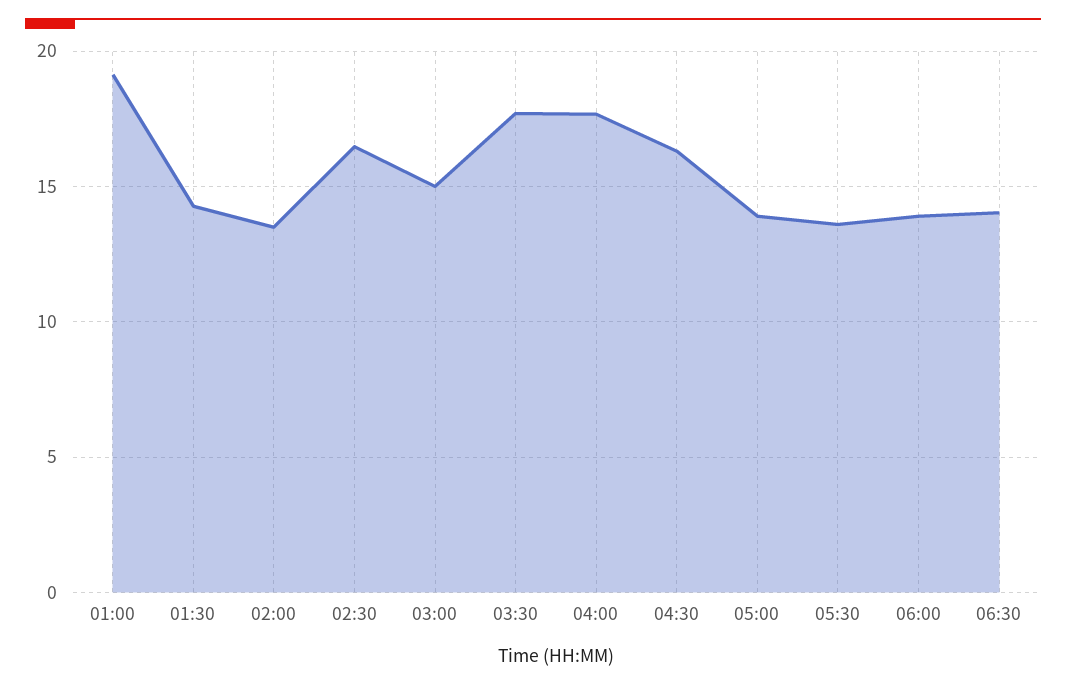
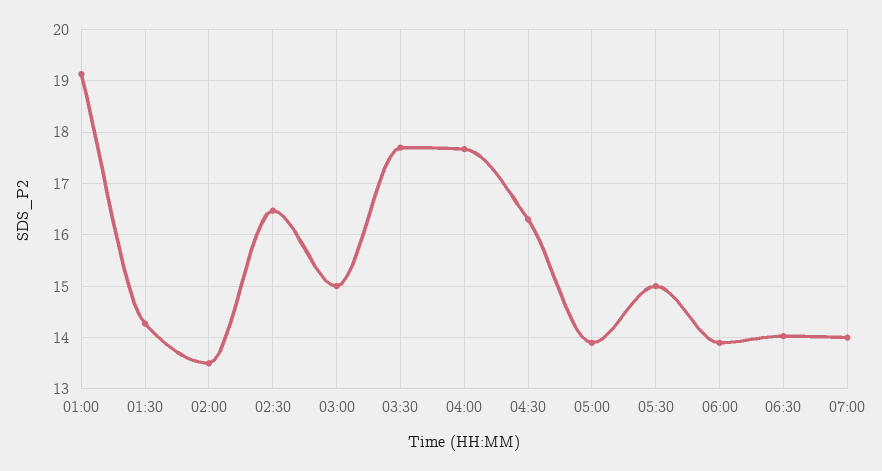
05:30: 13.5 -> 15
07:00: none -> 14

